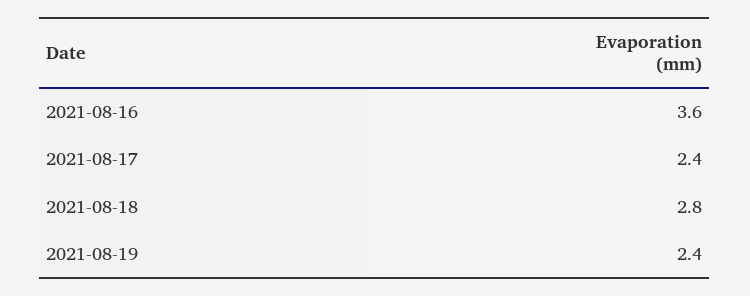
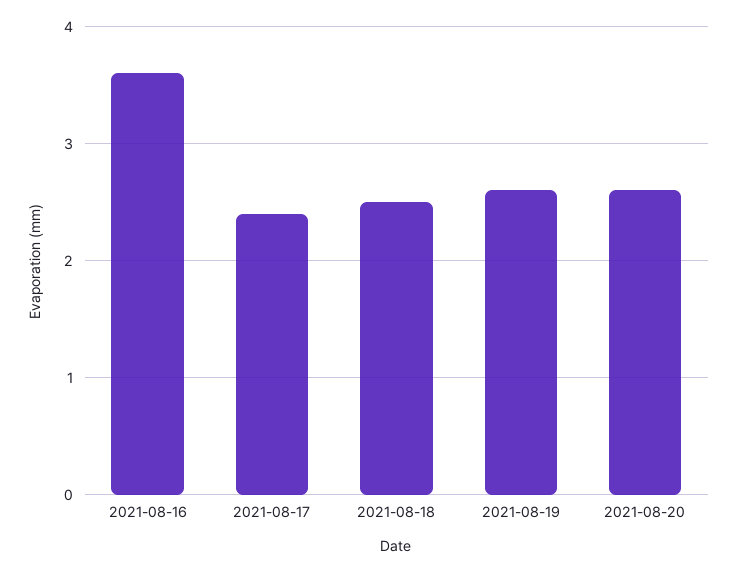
2021-08-18: 2.8 -> 2.5
2021-08-19: 2.4 -> 2.6
2021-08-20: none -> 2.6

